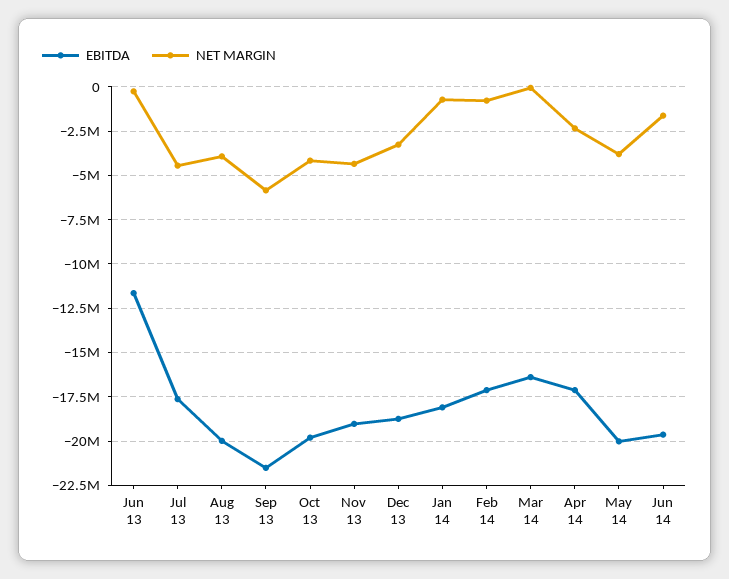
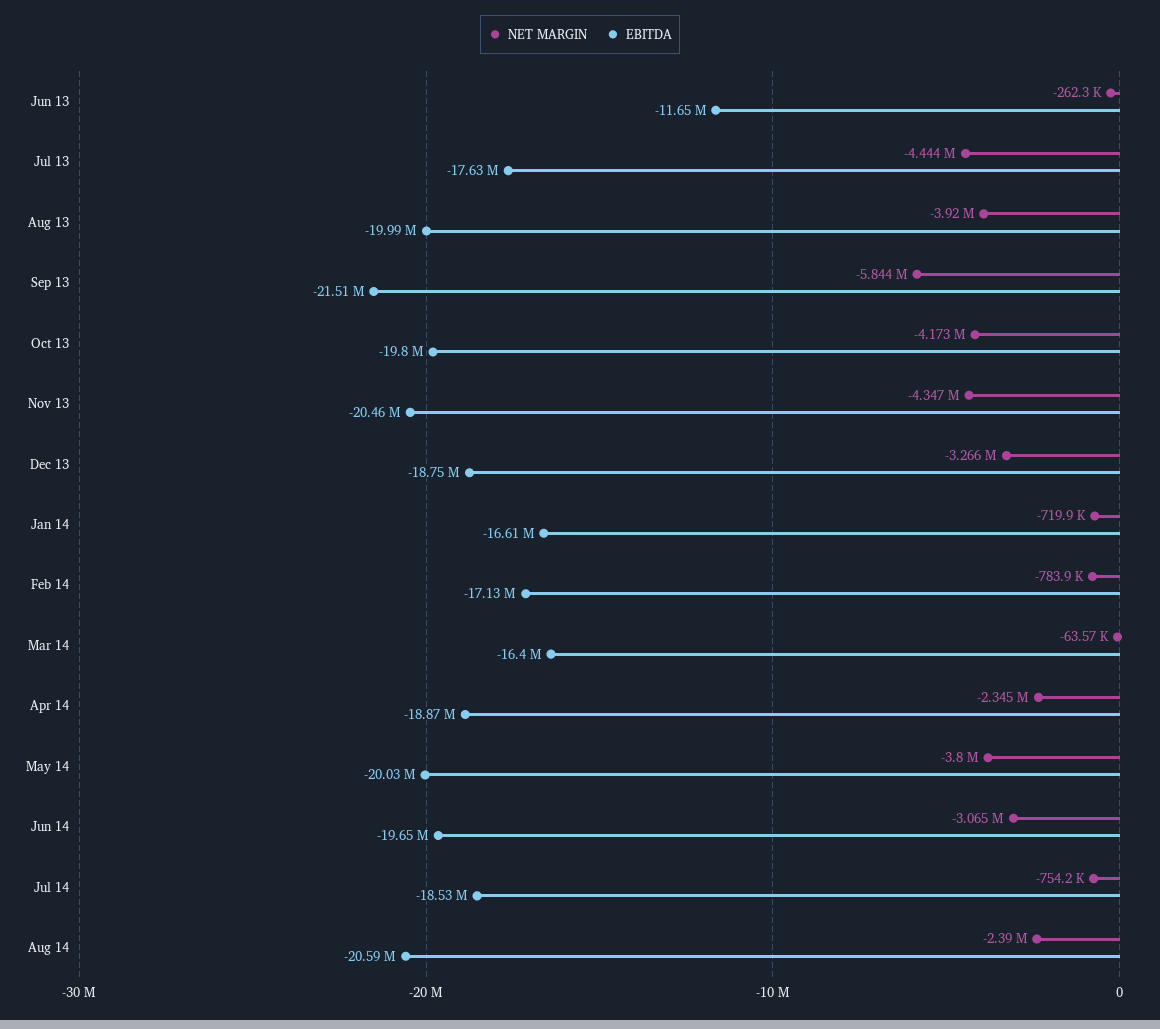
EBITDA, Nov 13: -19000000 -> -20460000
EBITDA, Jan 14: -18000000 -> -16610000
EBITDA, Apr 14: -17000000 -> -18870000
NET MARGIN, Jun 14: -1500000 -> -3065000
NET MARGIN, Jul 14: none -> -754200
EBITDA, Jul 14: none -> -18530000
NET MARGIN, Aug 14: none -> -2390000
EBITDA, Aug 14: none -> -20590000

